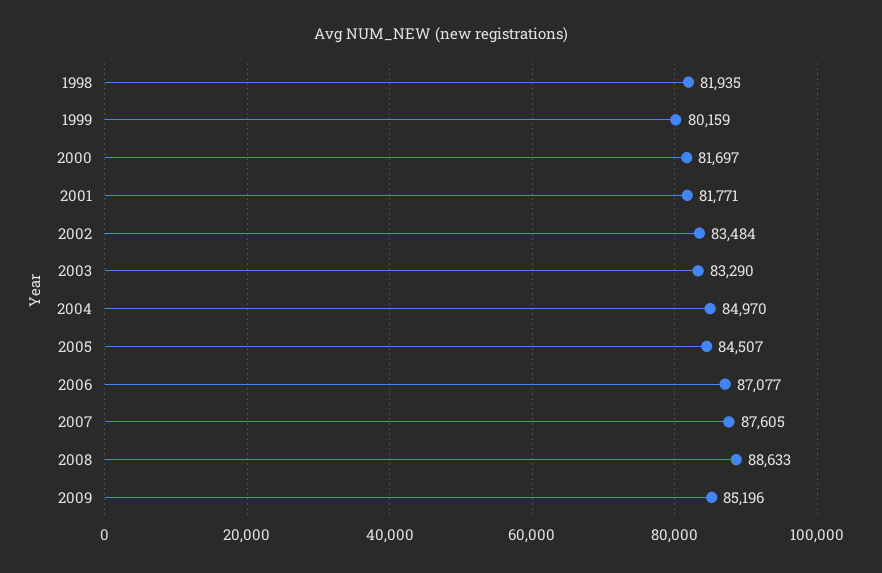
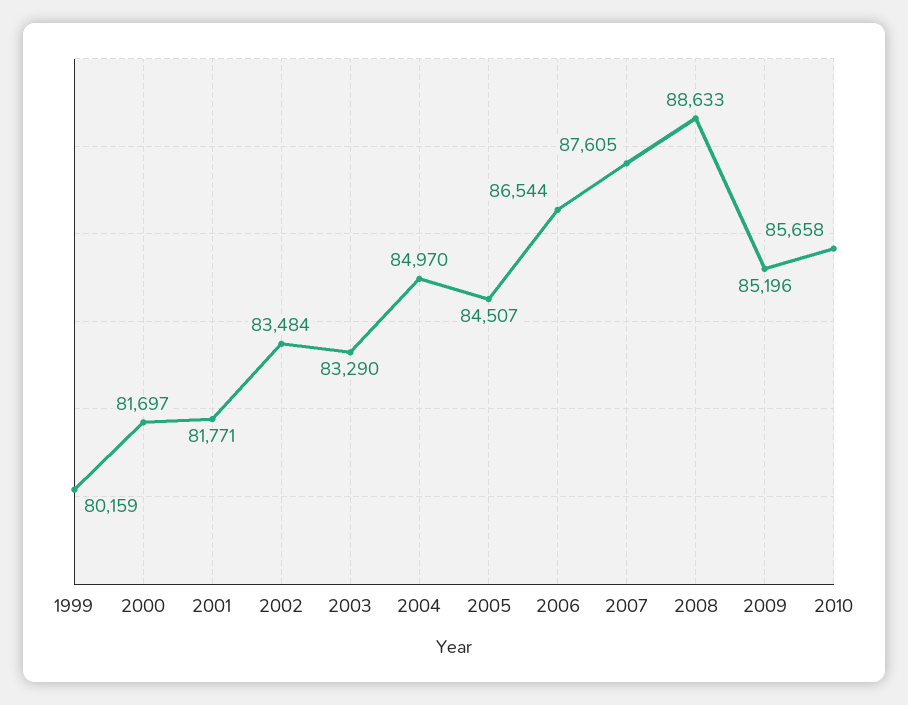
1998: 81935 -> none
2006: 87077 -> 86544
2010: none -> 85658

